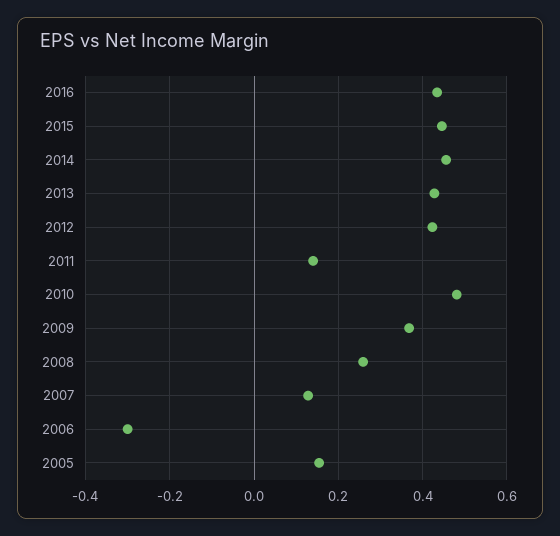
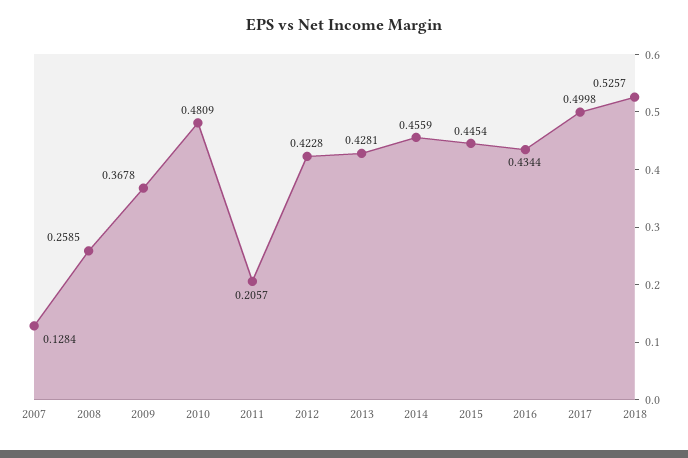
2011: 0.14 -> 0.2057
2006: -0.3 -> none
2005: 0.16 -> none
2017: none -> 0.4998
2018: none -> 0.5257

